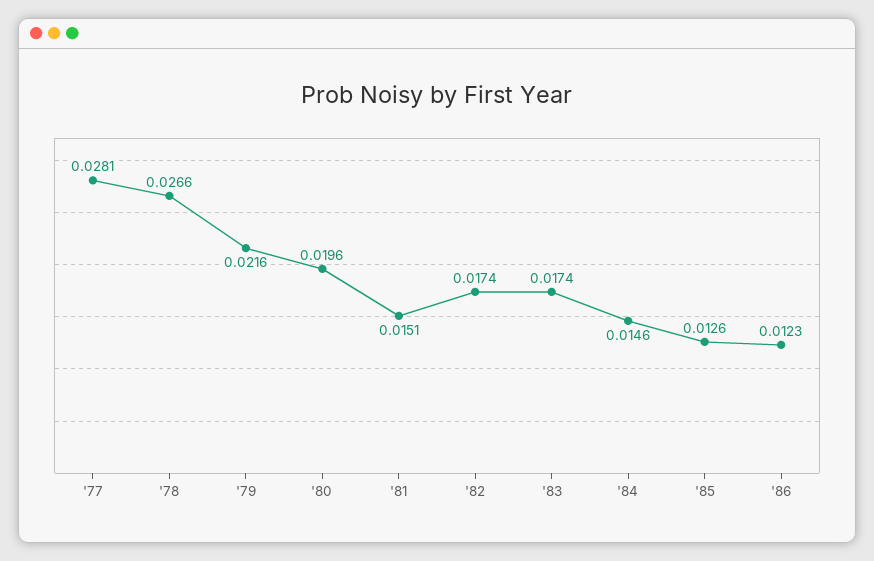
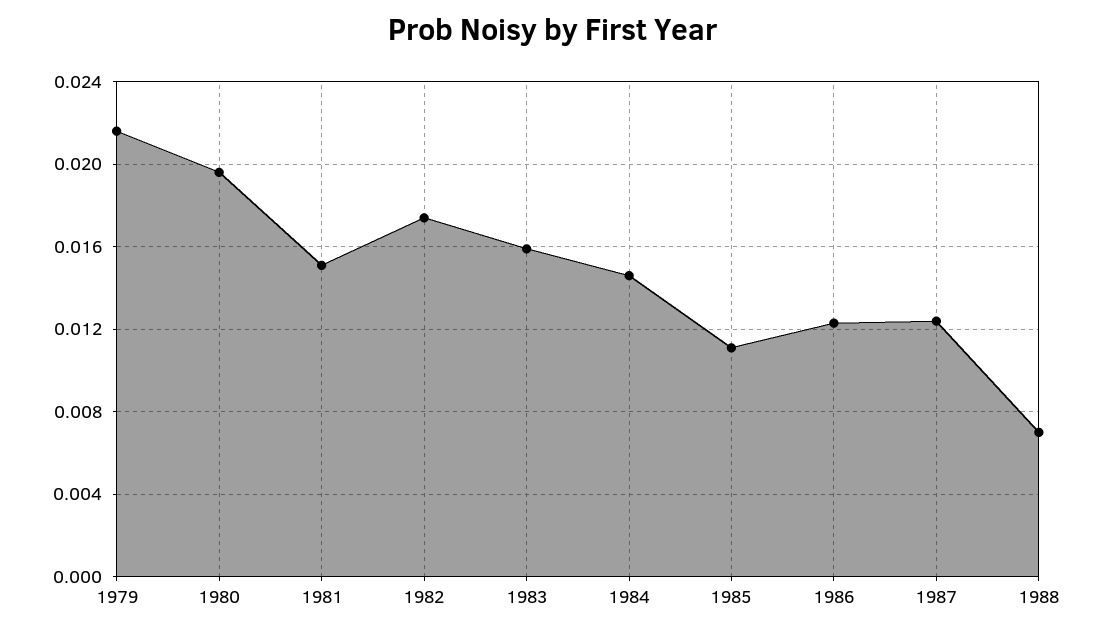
'77: 0.0281 -> none
'78: 0.0266 -> none
'83: 0.0174 -> 0.016
'85: 0.0126 -> 0.011
1987: none -> 0.0125
1988: none -> 0.007

